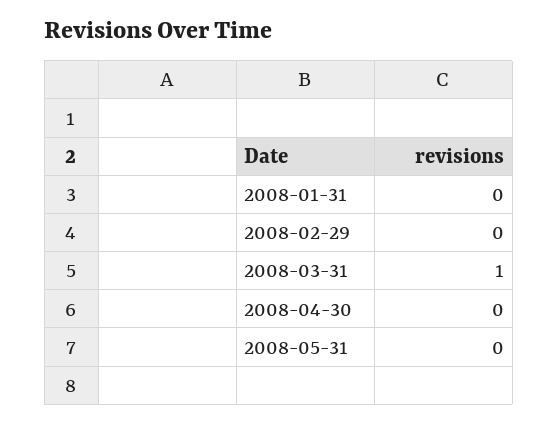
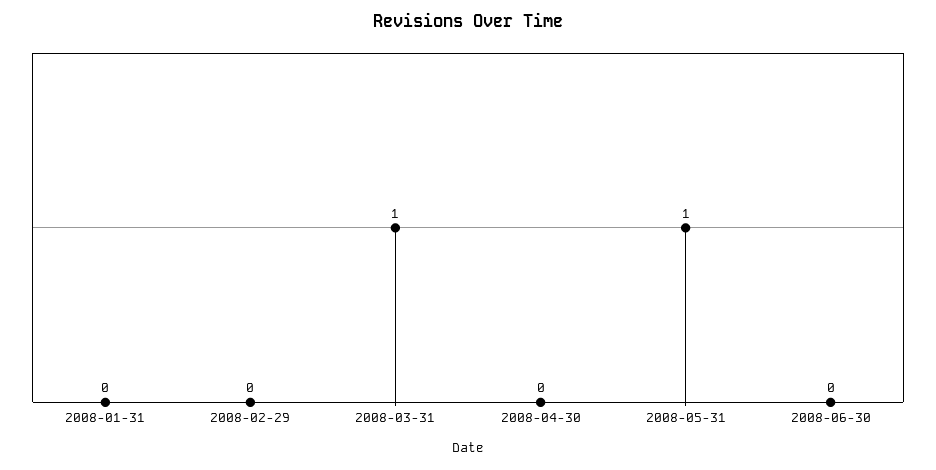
2008-05-31: 0 -> 1
2008-06-30: none -> 0

